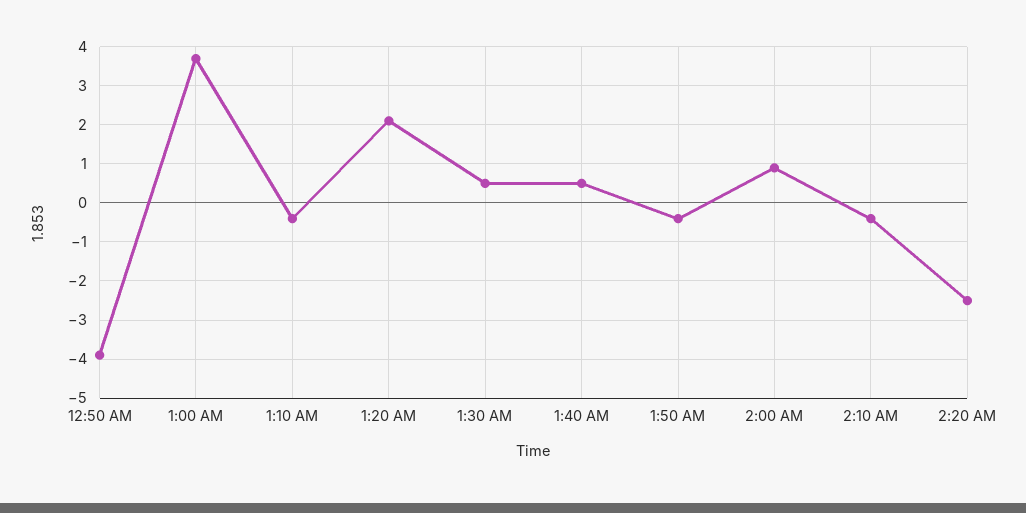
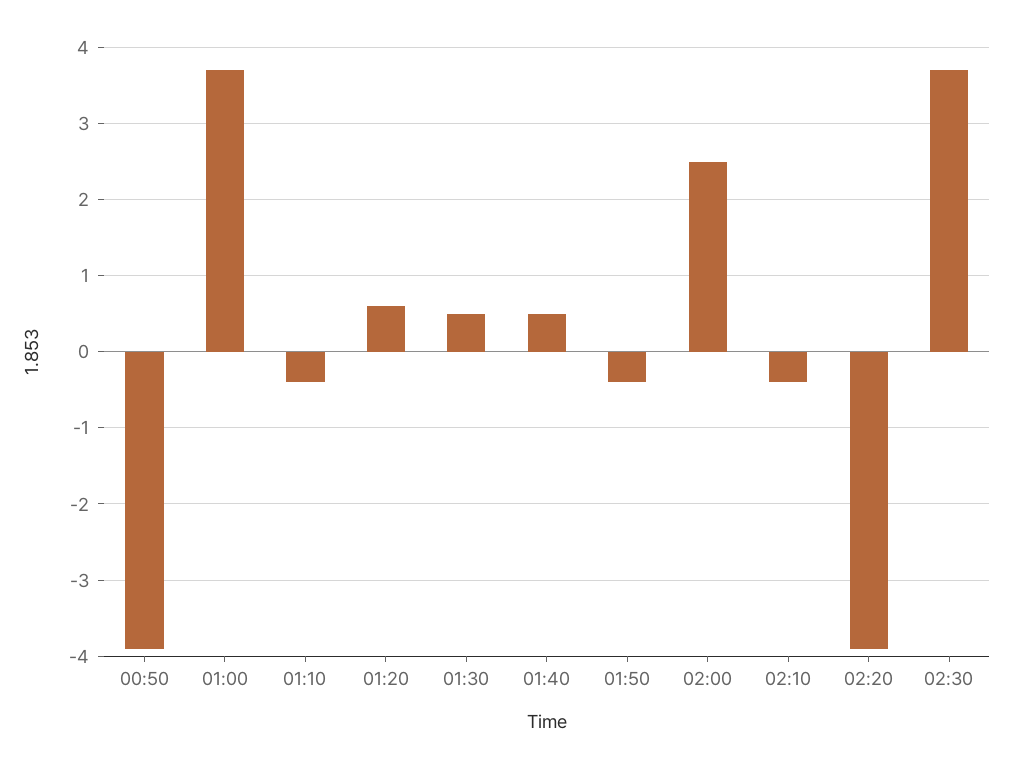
1:20 AM: 2 -> 0.6
2:00 AM: 1 -> 2.5
2:20 AM: -2.5 -> -3.9
02:30: none -> 3.7

